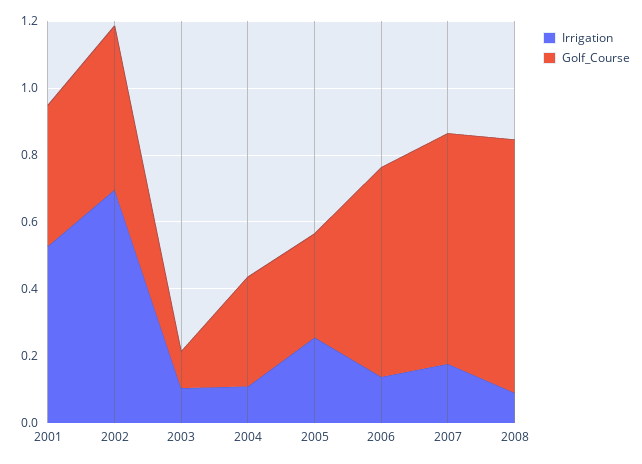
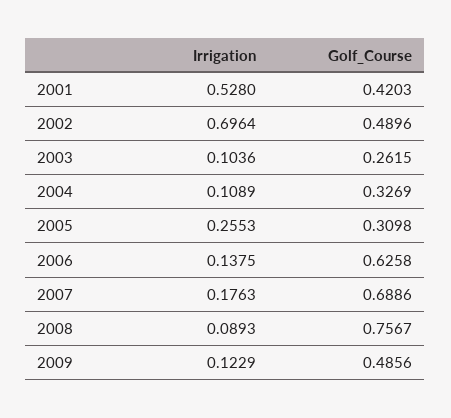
Golf_Course, 2003: 0.1 -> 0.2615
Irrigation, 2009: none -> 0.1229
Golf_Course, 2009: none -> 0.4856

